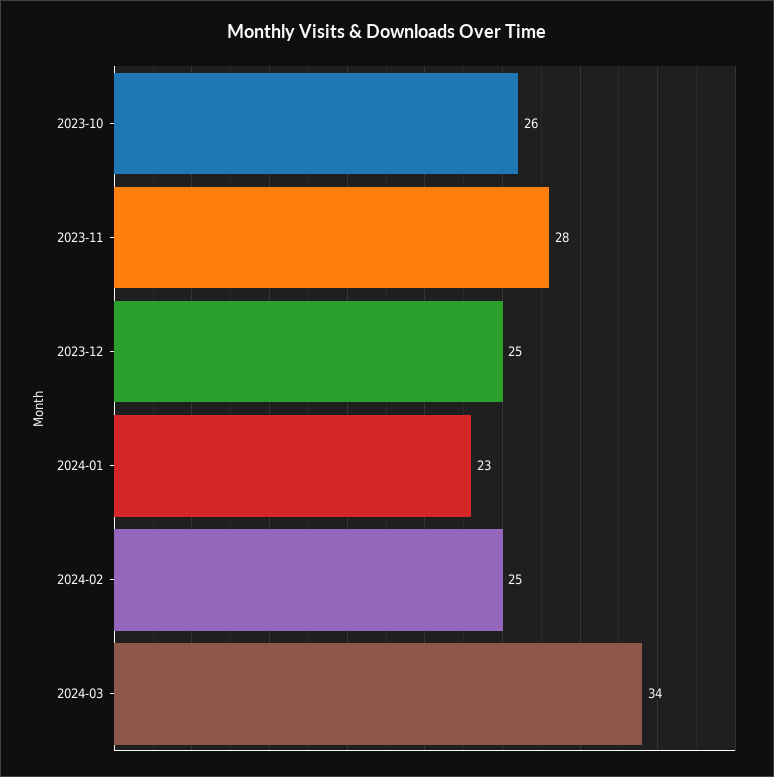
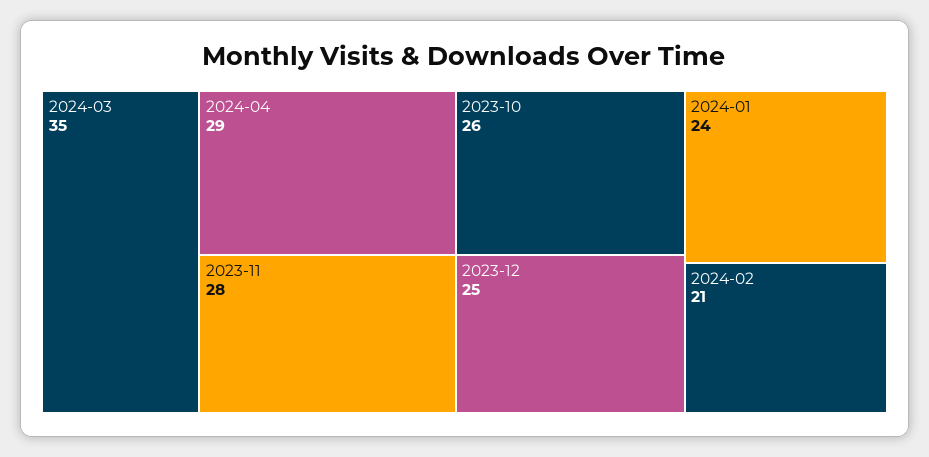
2024-01: 23 -> 24
2024-02: 25 -> 21
2024-03: 34 -> 35
2024-04: none -> 29

